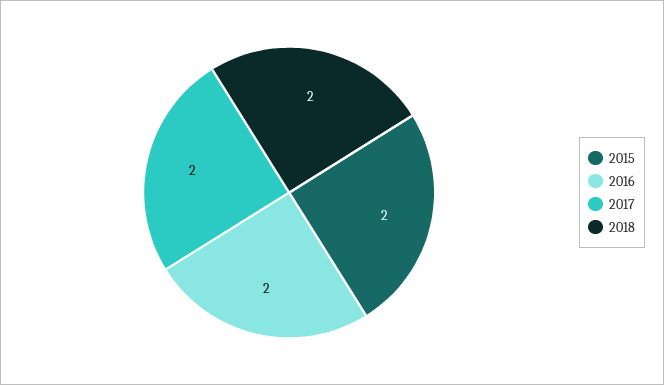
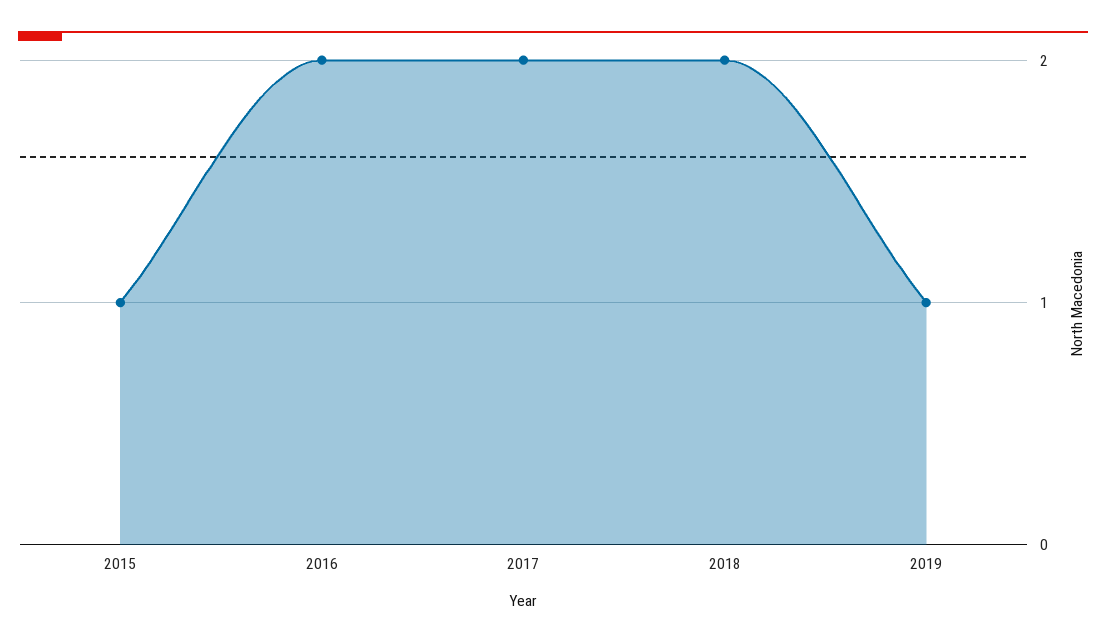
2015: 2 -> 1
2019: none -> 1

